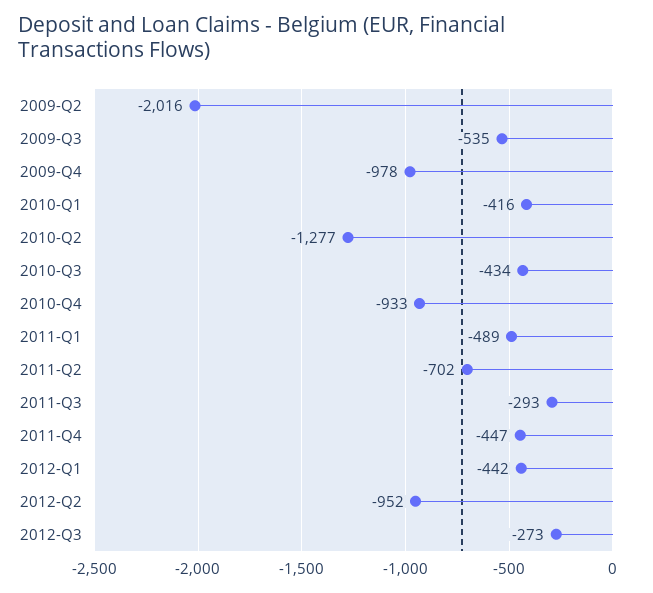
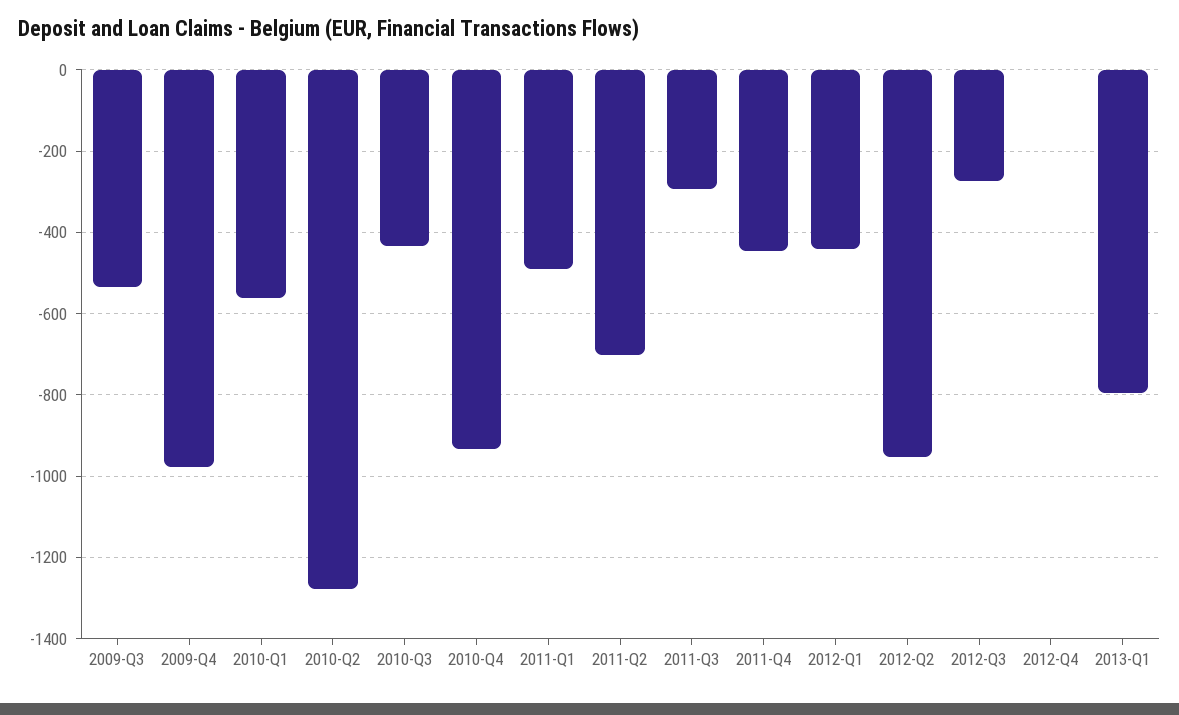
2009-Q2: -2016 -> none
2010-Q1: -416 -> -560
2012-Q4: none -> 0
2013-Q1: none -> -800

